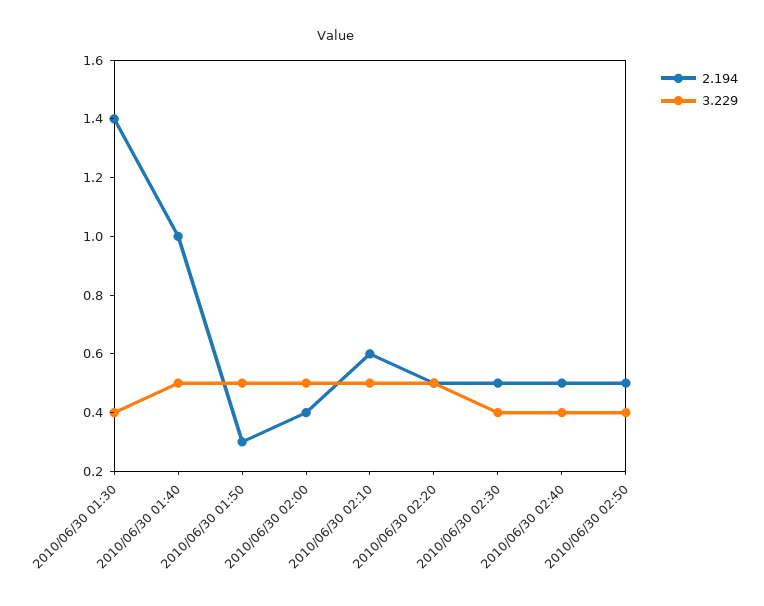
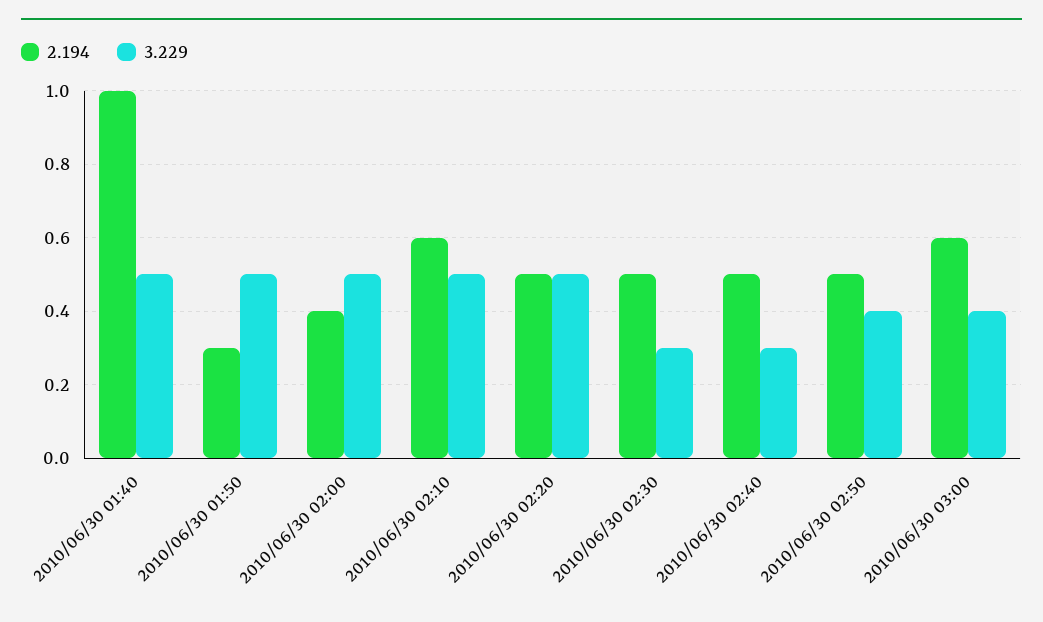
2.194, 2010/06/30 01:30: 1.4 -> none
3.229, 2010/06/30 01:30: 0.4 -> none
3.229, 2010/06/30 02:30: 0.4 -> 0.3
3.229, 2010/06/30 02:40: 0.4 -> 0.3
2.194, 2010/06/30 03:00: none -> 0.6
3.229, 2010/06/30 03:00: none -> 0.4

